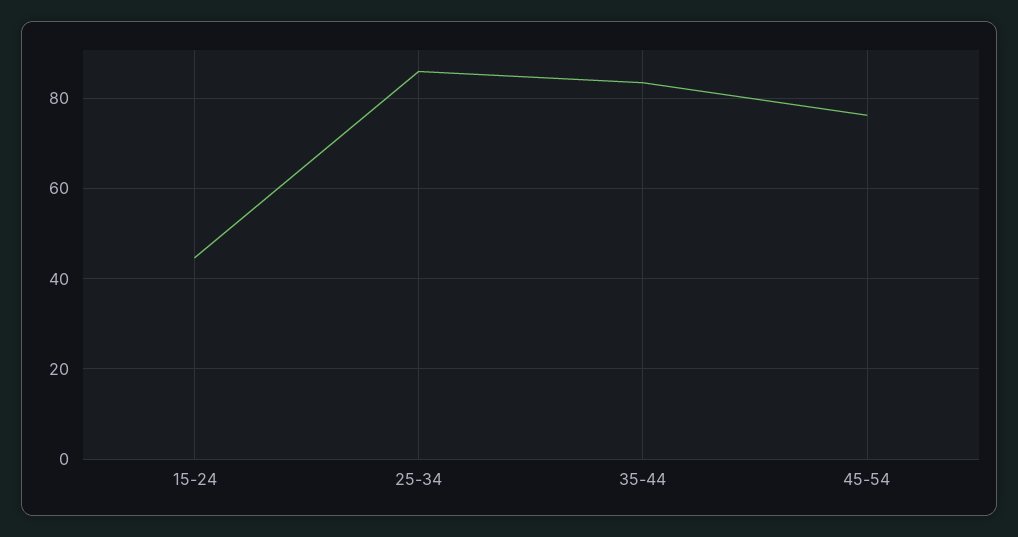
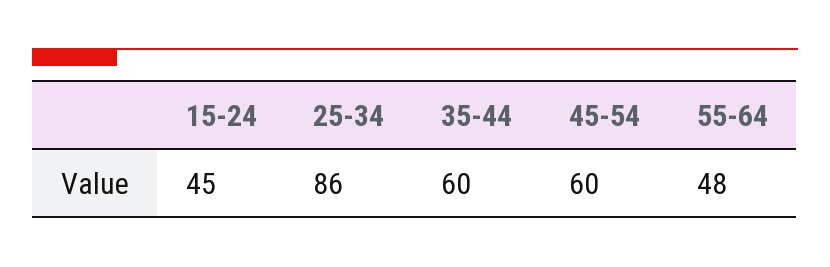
35-44: 84 -> 60
45-54: 76 -> 60
55-64: none -> 48

